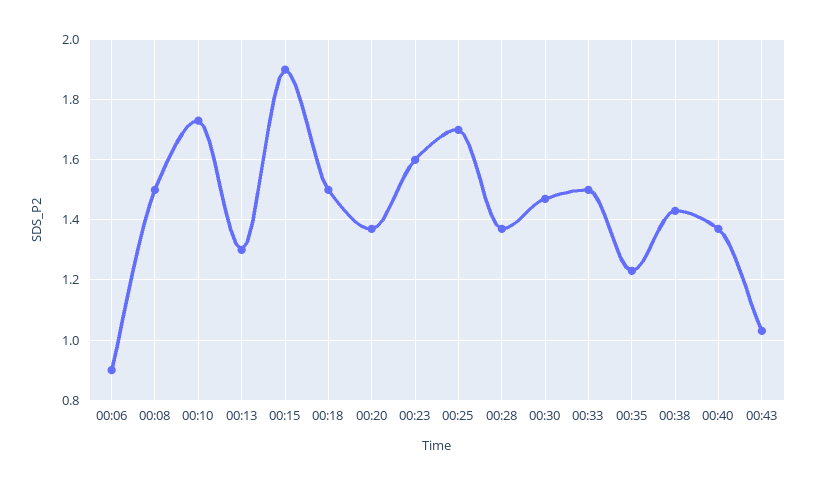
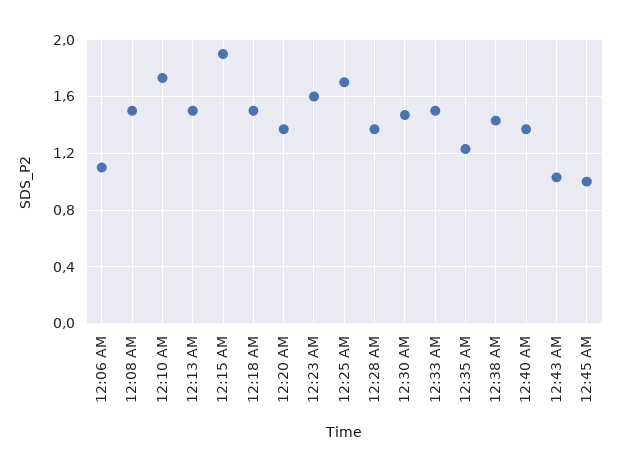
00:06: 0.9 -> 1.1
00:13: 1.3 -> 1.5
12:45 AM: none -> 1

